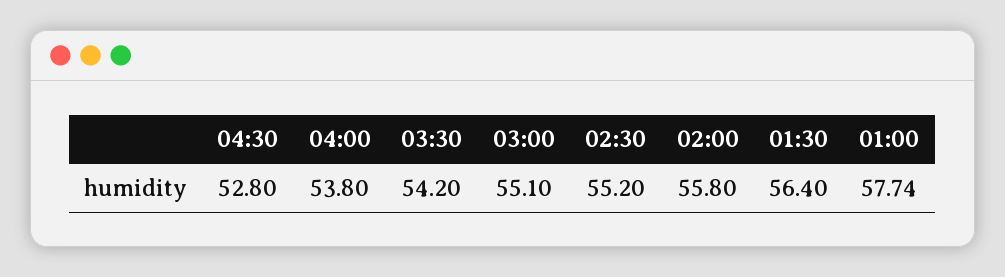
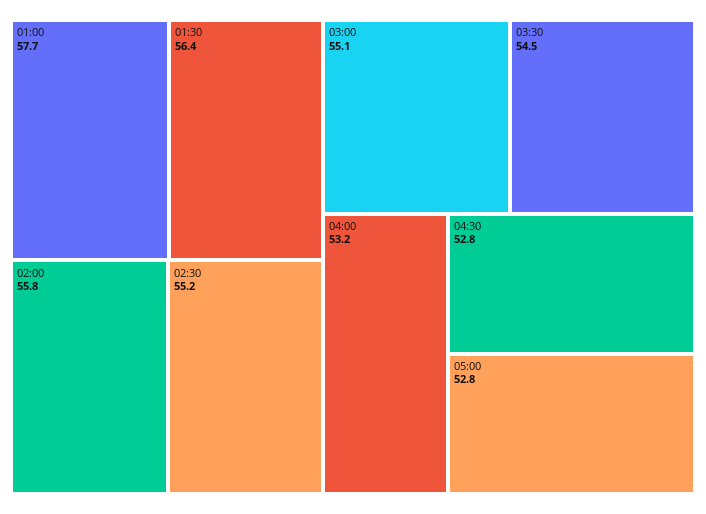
04:00: 53.8 -> 53.2
03:30: 54.2 -> 54.5
05:00: none -> 52.8

